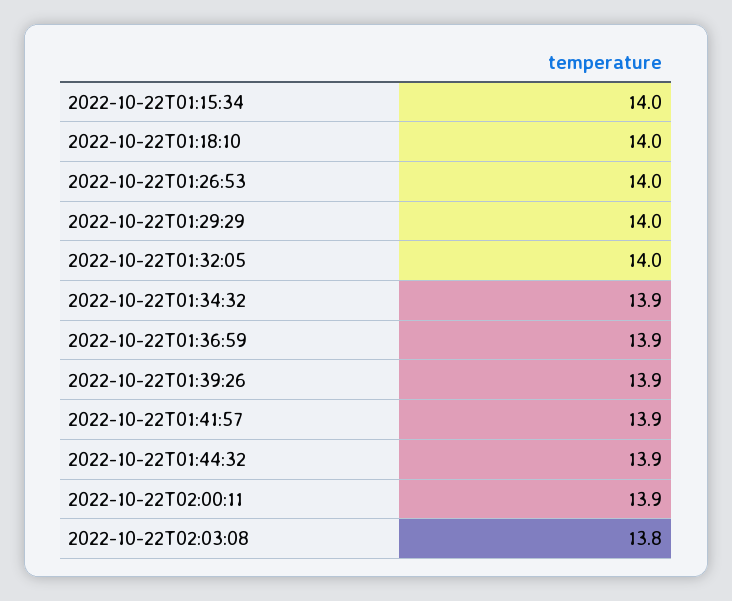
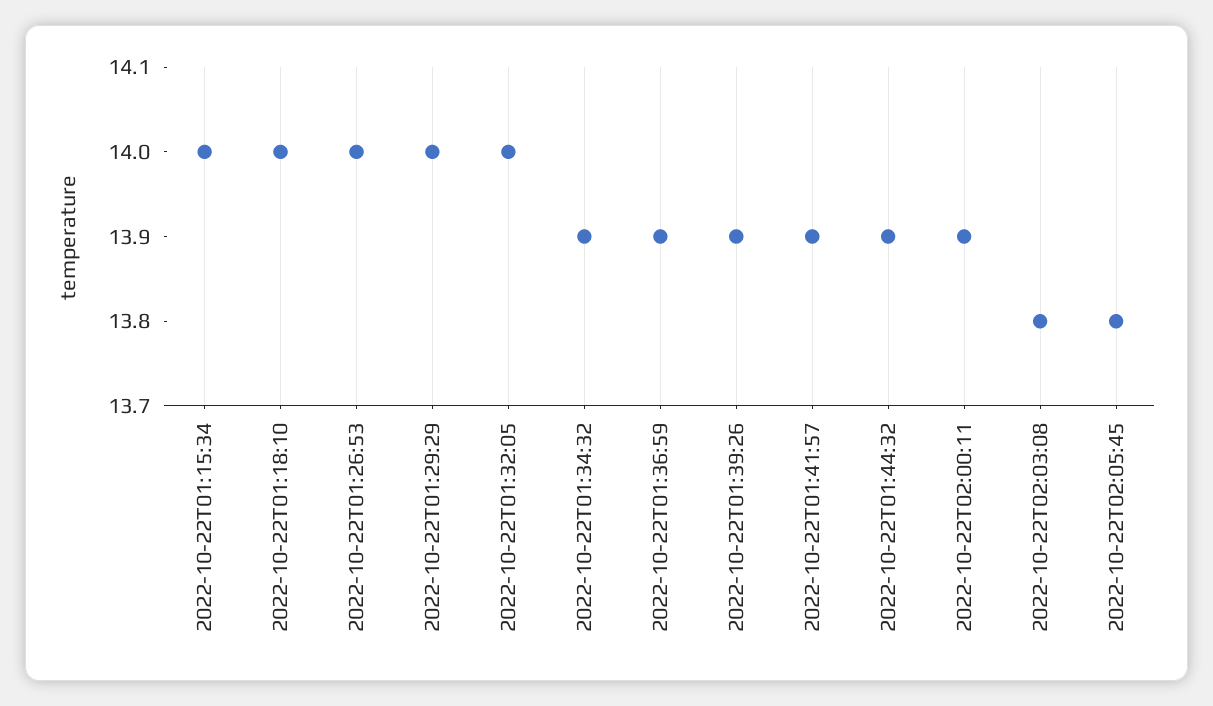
2022-10-22T02:05:45: none -> 13.8

